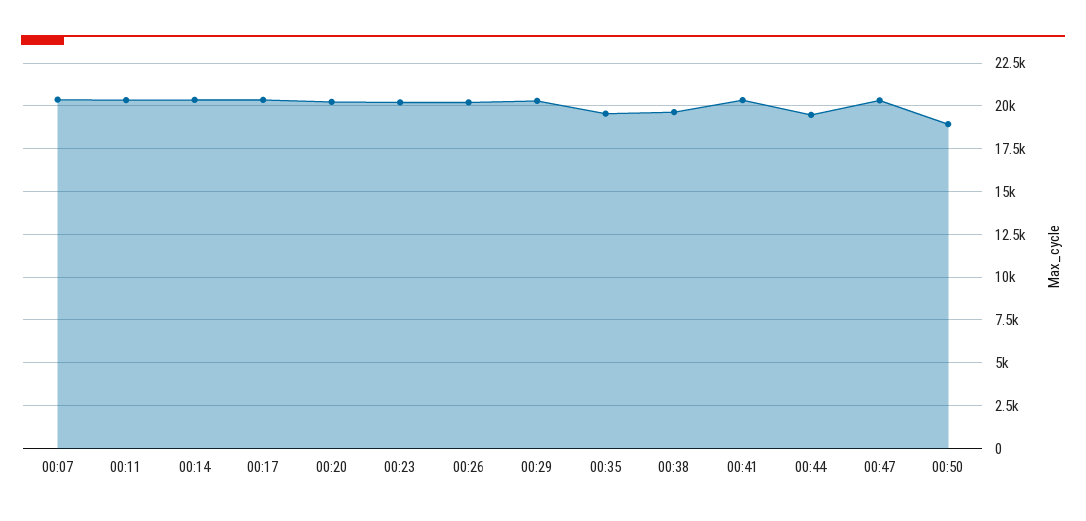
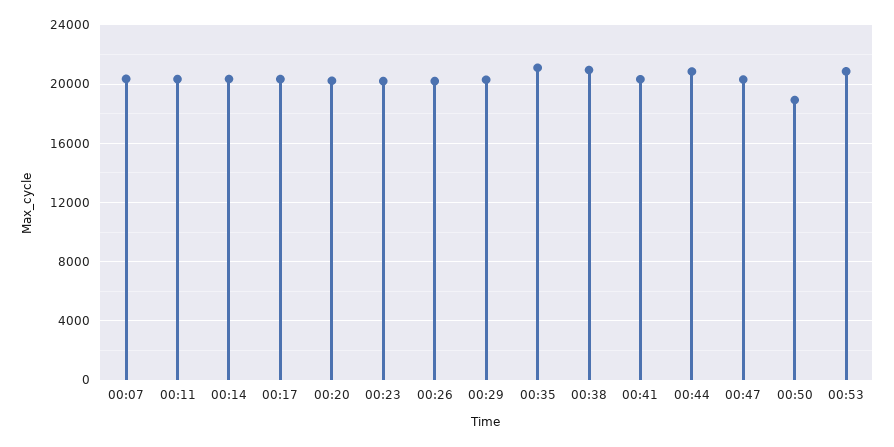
00:35: 19500 -> 21000
00:38: 19500 -> 21000
00:44: 19500 -> 21000
00:53: none -> 21000

